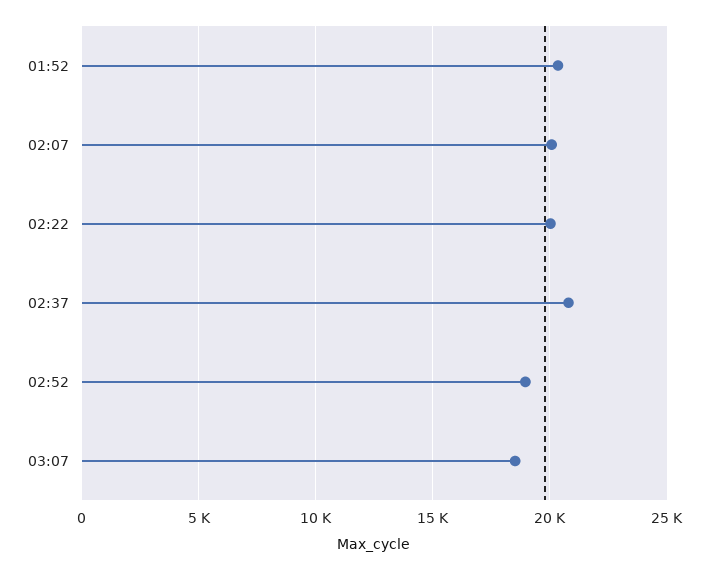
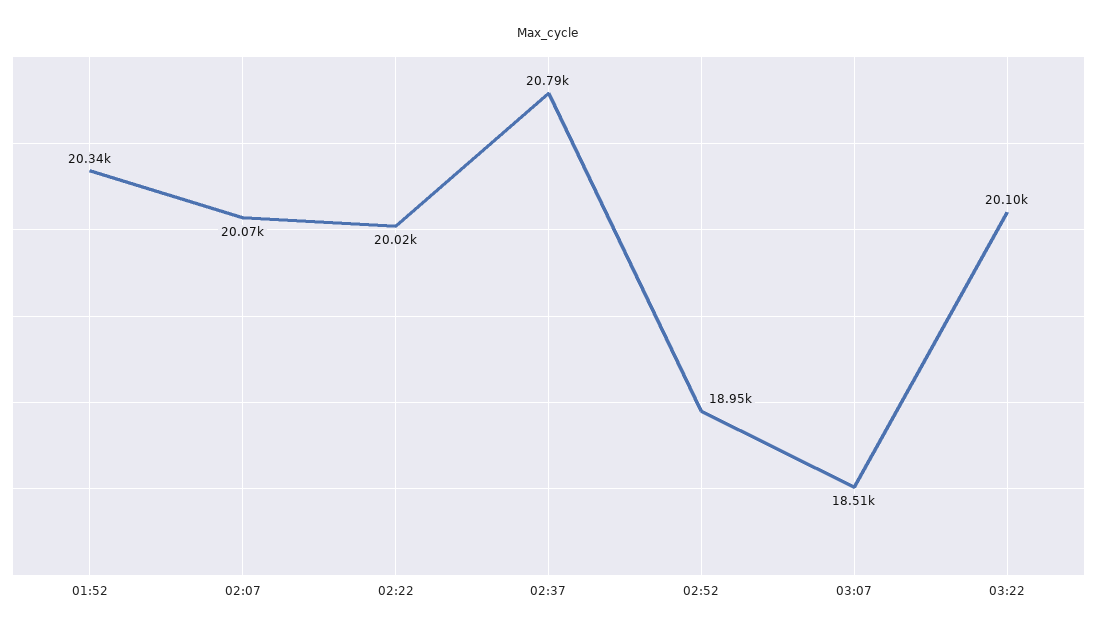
03:22: none -> 20100

